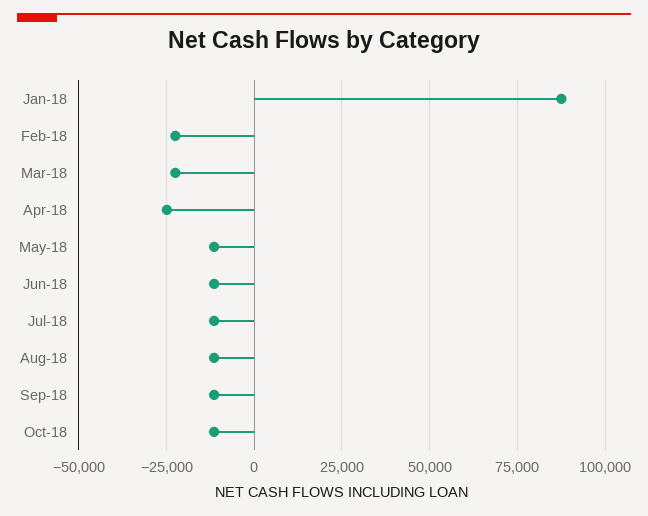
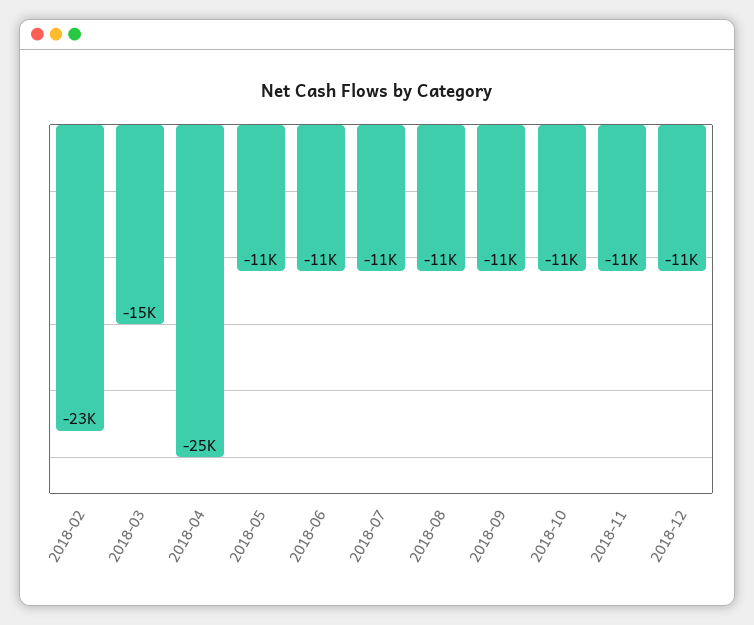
Jan-18: 87500 -> none
Mar-18: -22500 -> -15000
2018-11: none -> -11000
2018-12: none -> -11000

